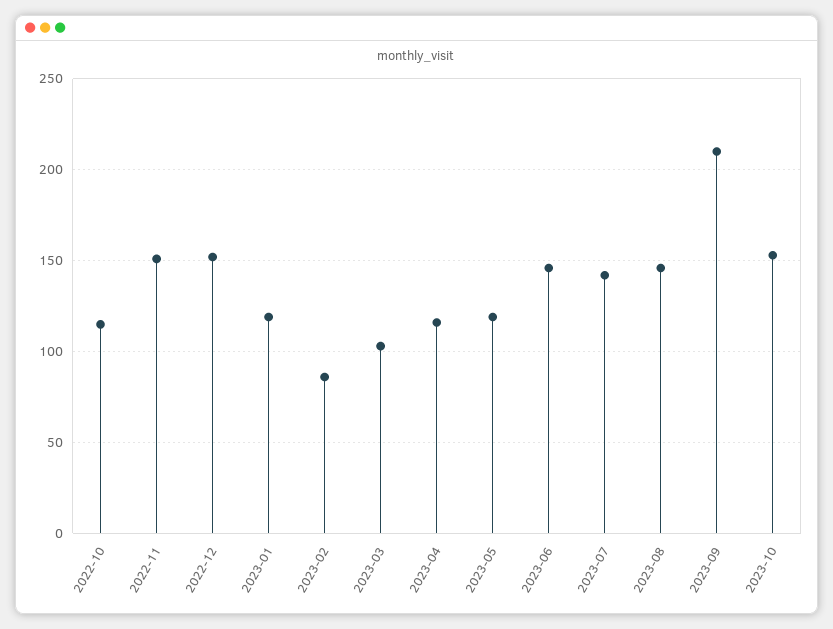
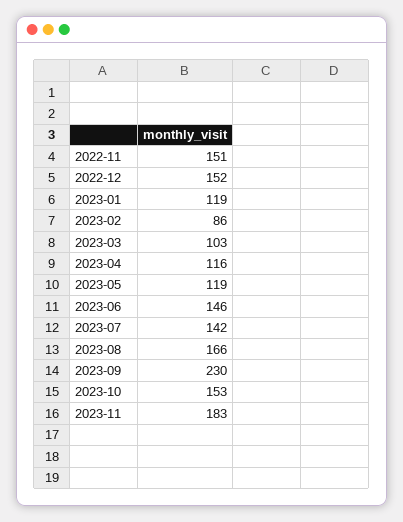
2022-10: 115 -> none
2023-08: 145 -> 166
2023-09: 210 -> 230
2023-11: none -> 183

